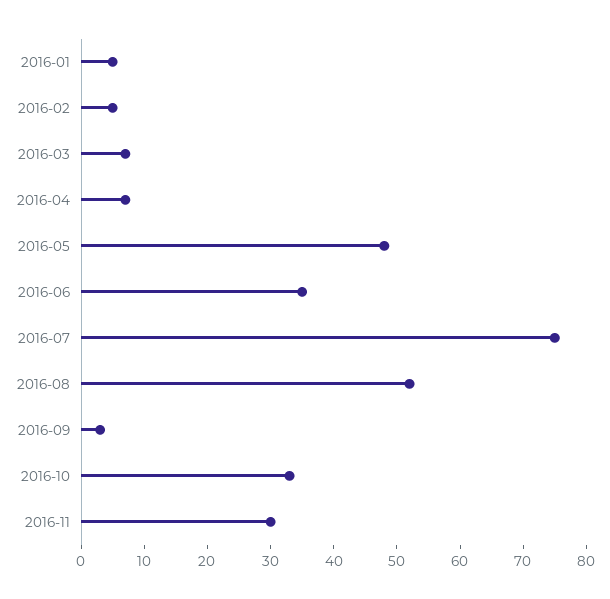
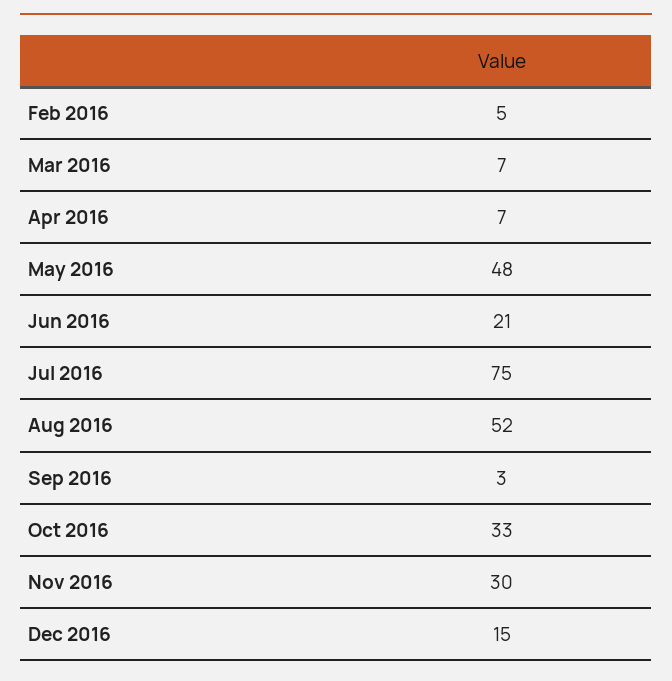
2016-01: 5 -> none
2016-06: 35 -> 21
Dec 2016: none -> 15

